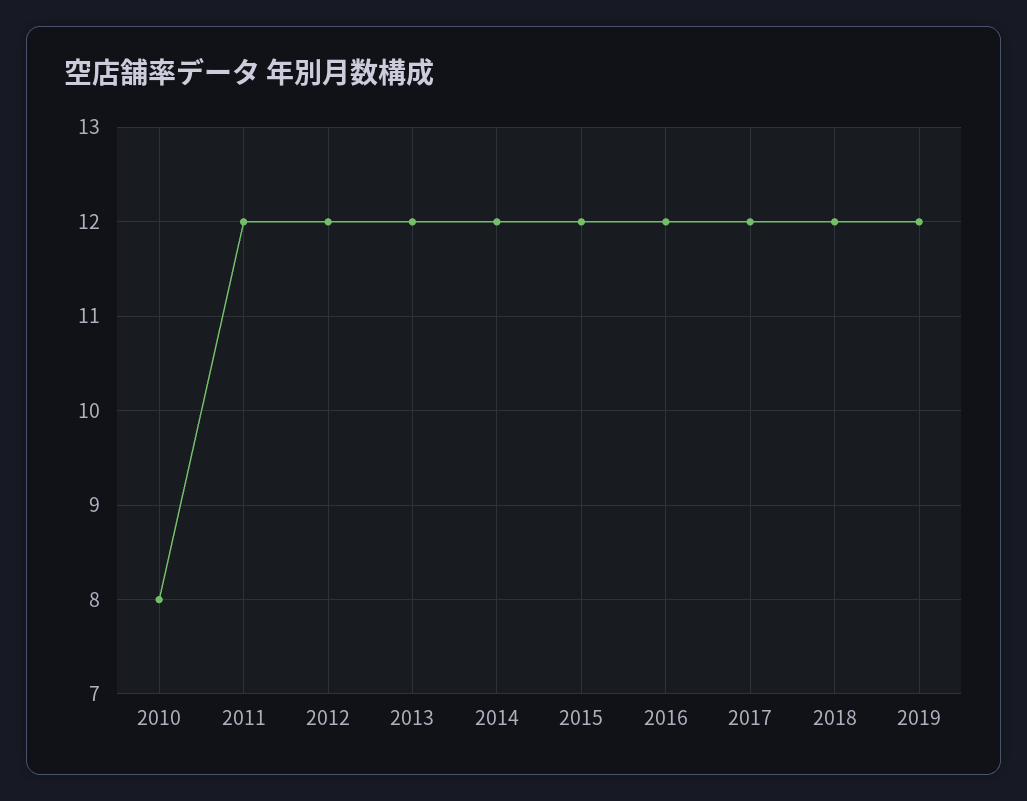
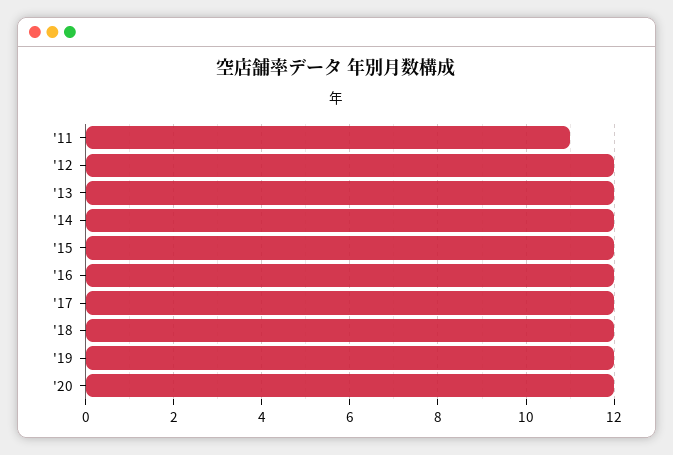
2010: 8 -> none
2011: 12 -> 11
'20: none -> 12

